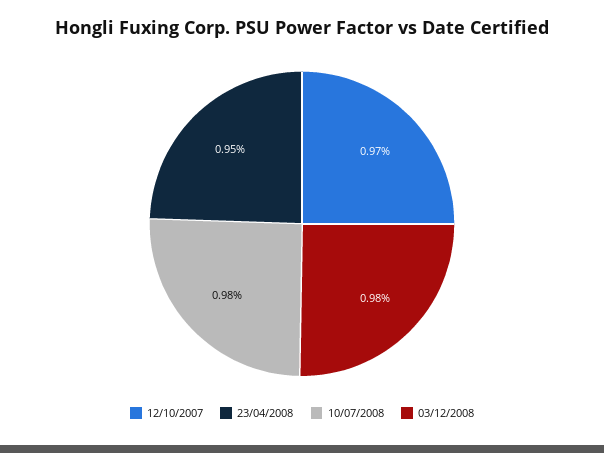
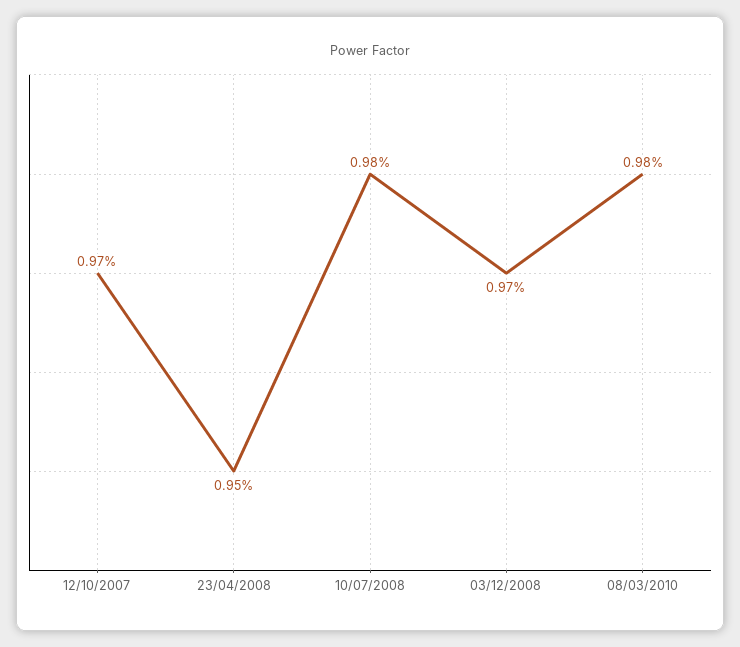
03/12/2008: 0.98 -> 0.97
08/03/2010: none -> 0.98

